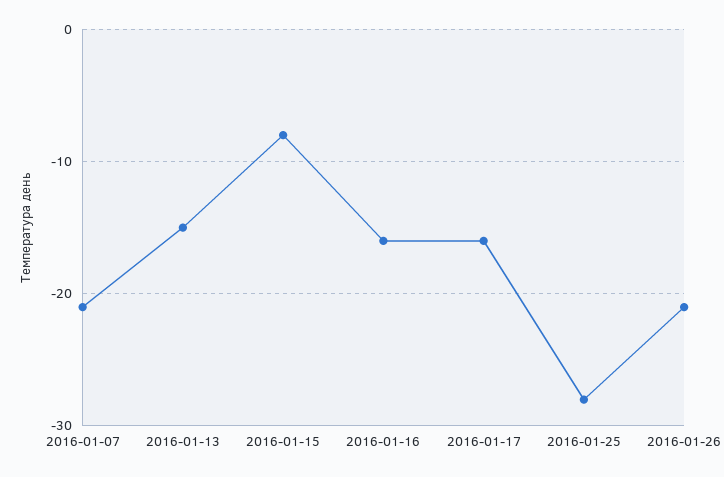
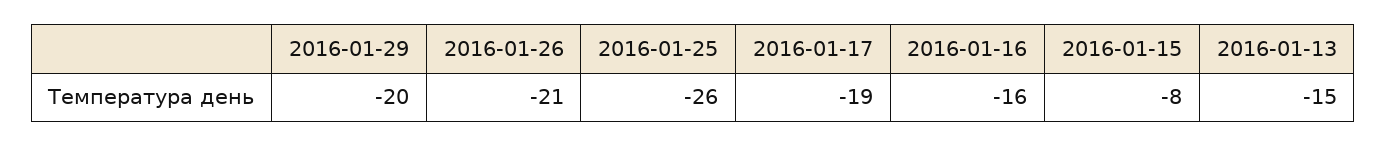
2016-01-07: -21 -> none
2016-01-17: -16 -> -19
2016-01-25: -28 -> -26
2016-01-29: none -> -20

